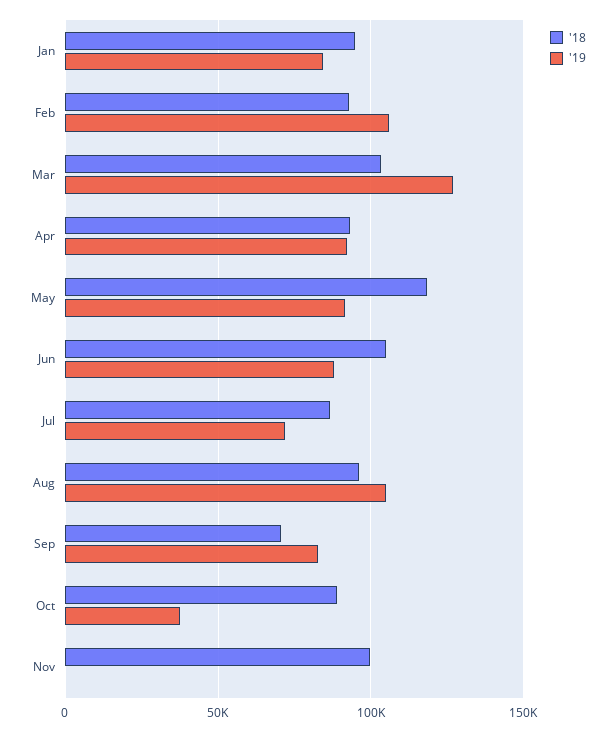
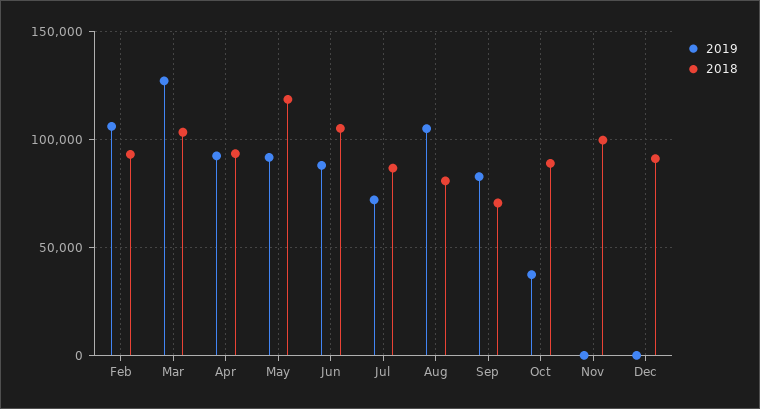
'18, Jan: 95000 -> none
'19, Jan: 85000 -> none
'18, Aug: 95000 -> 80000
'19, Dec: none -> 0
'18, Dec: none -> 90000

